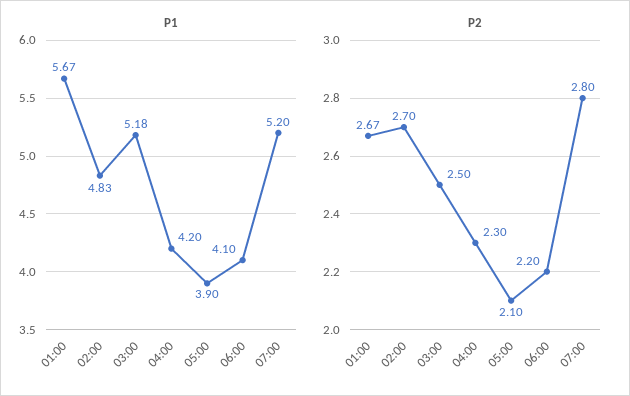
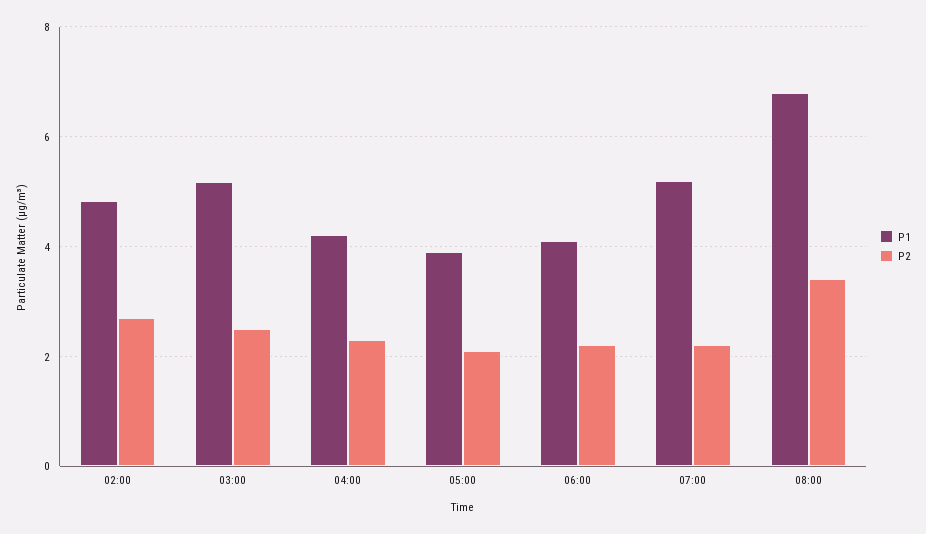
P1, 01:00: 5.67 -> none
P2, 01:00: 2.67 -> none
P2, 07:00: 2.8 -> 2.2
P1, 08:00: none -> 6.8
P2, 08:00: none -> 3.4

